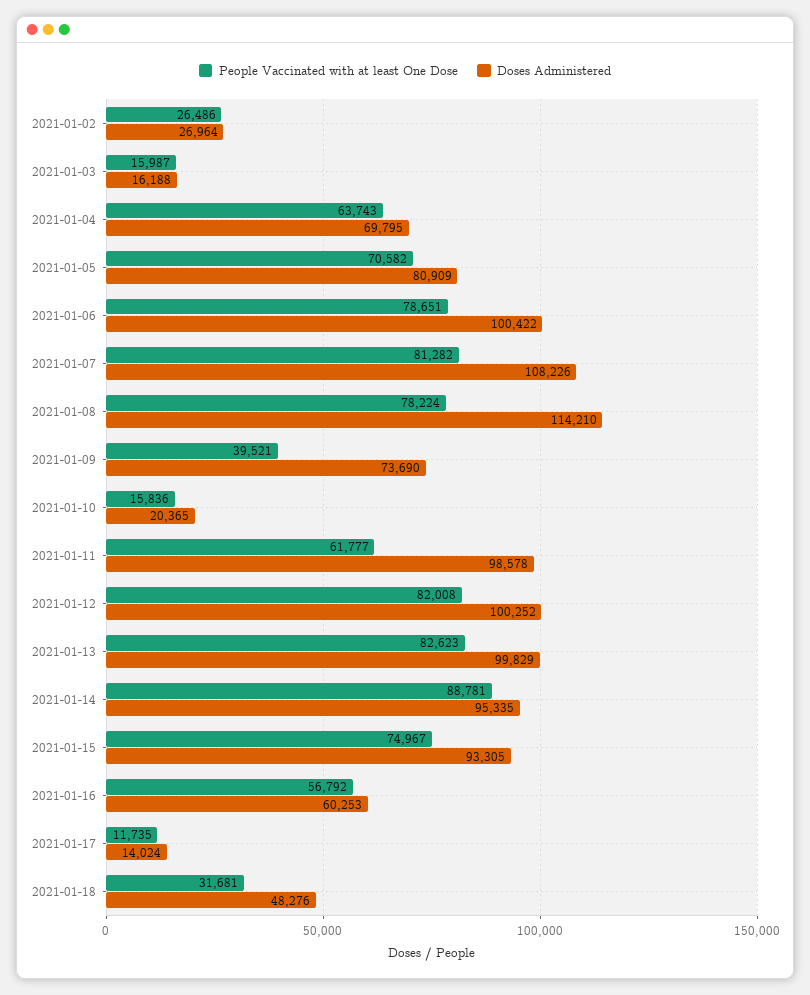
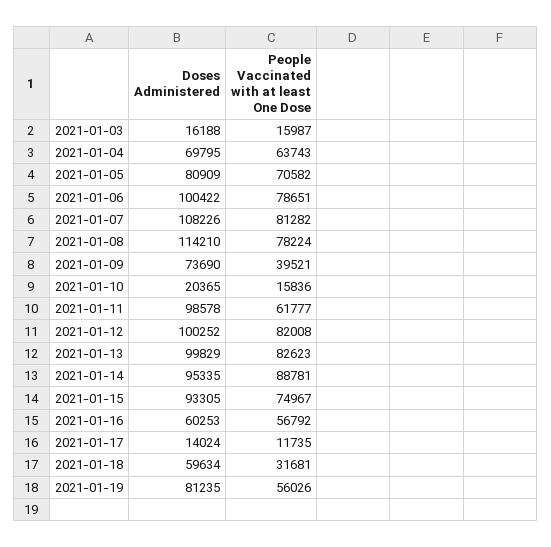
People Vaccinated with at least One Dose, 2021-01-02: 26486 -> none
Doses Administered, 2021-01-02: 26964 -> none
Doses Administered, 2021-01-18: 48276 -> 59634
Doses Administered, 2021-01-19: none -> 81235
People Vaccinated with at least One Dose, 2021-01-19: none -> 56026

